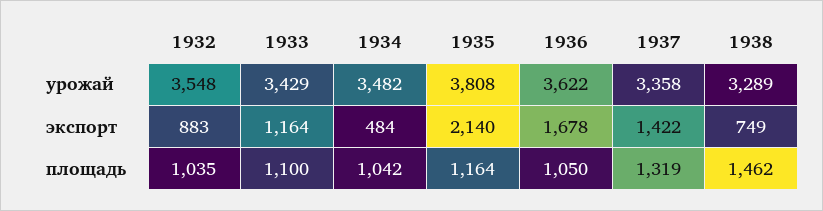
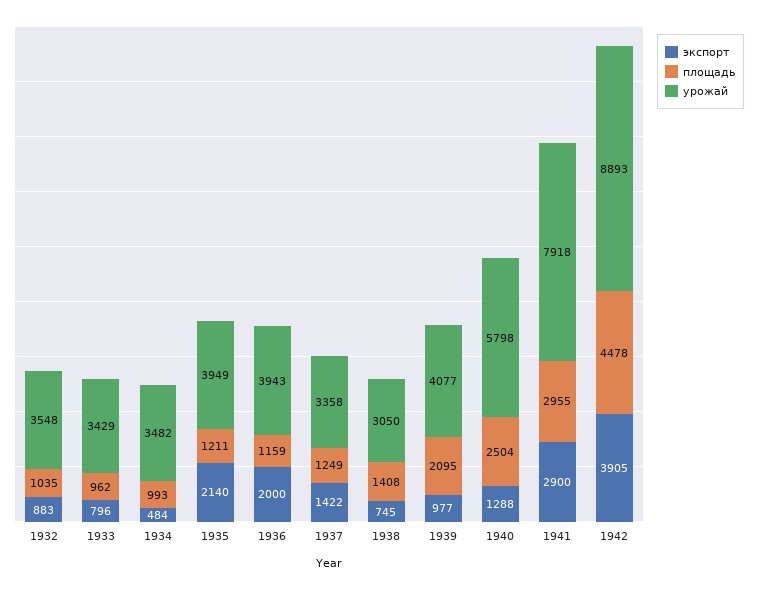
урожай, 1935: 3808 -> 3949
урожай, 1936: 3622 -> 3943
урожай, 1938: 3289 -> 3050
экспорт, 1933: 1164 -> 796
экспорт, 1936: 1678 -> 2000
экспорт, 1938: 749 -> 745
площадь, 1933: 1100 -> 962
площадь, 1934: 1042 -> 993
площадь, 1935: 1164 -> 1211
площадь, 1936: 1050 -> 1159
площадь, 1937: 1319 -> 1249
площадь, 1938: 1462 -> 1408
экспорт, 1939: none -> 977
площадь, 1939: none -> 2095
урожай, 1939: none -> 4077
экспорт, 1940: none -> 1288
площадь, 1940: none -> 2504
урожай, 1940: none -> 5798
экспорт, 1941: none -> 2900
площадь, 1941: none -> 2955
урожай, 1941: none -> 7918
экспорт, 1942: none -> 3905
площадь, 1942: none -> 4478
урожай, 1942: none -> 8893

